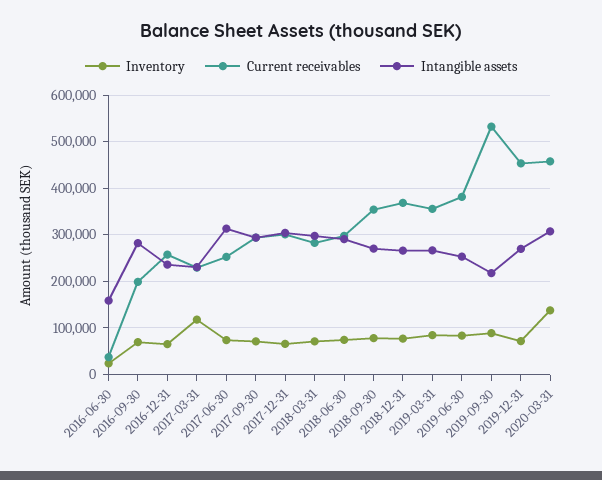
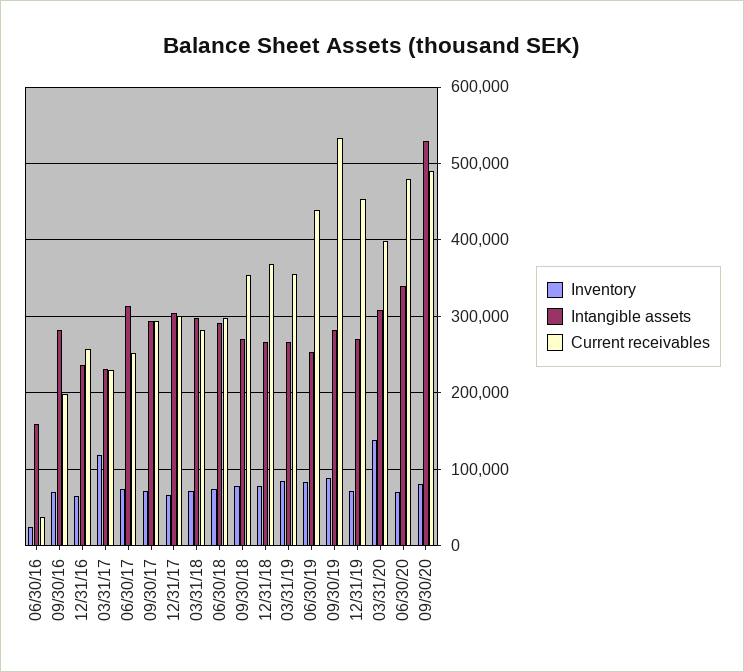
Current receivables, 2019-06-30: 380000 -> 440000
Intangible assets, 2019-09-30: 220000 -> 280000
Current receivables, 2020-03-31: 460000 -> 400000
Inventory, 06/30/20: none -> 70000
Intangible assets, 06/30/20: none -> 340000
Current receivables, 06/30/20: none -> 480000
Inventory, 09/30/20: none -> 80000
Intangible assets, 09/30/20: none -> 530000
Current receivables, 09/30/20: none -> 490000

